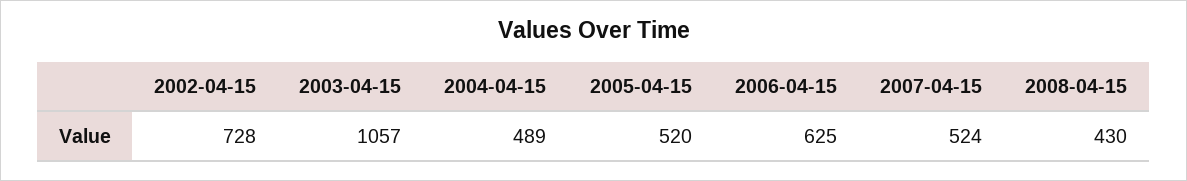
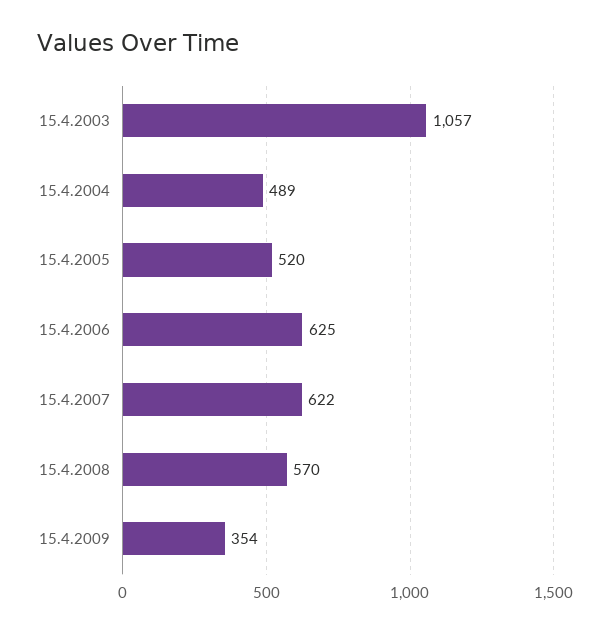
2002-04-15: 728 -> none
2007-04-15: 524 -> 622
2008-04-15: 430 -> 570
15.4.2009: none -> 354

